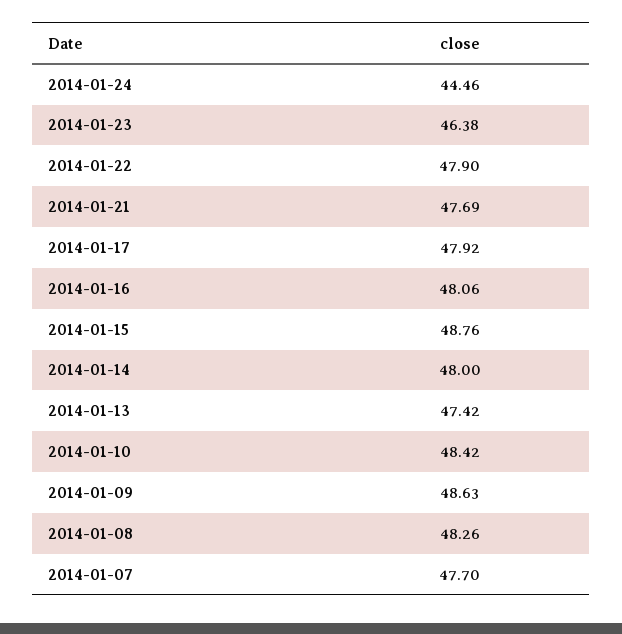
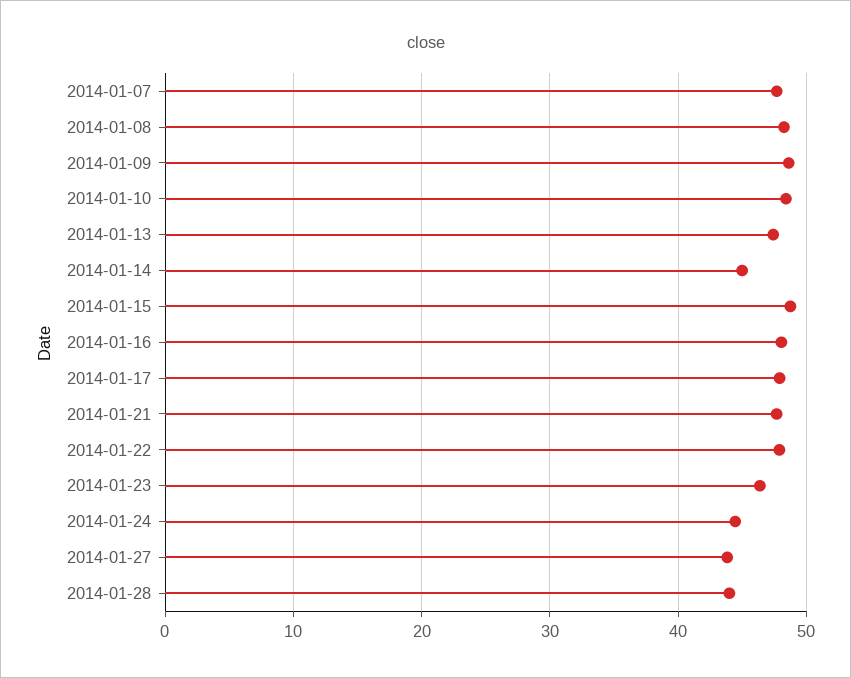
2014-01-14: 48 -> 45
2014-01-27: none -> 44
2014-01-28: none -> 44

